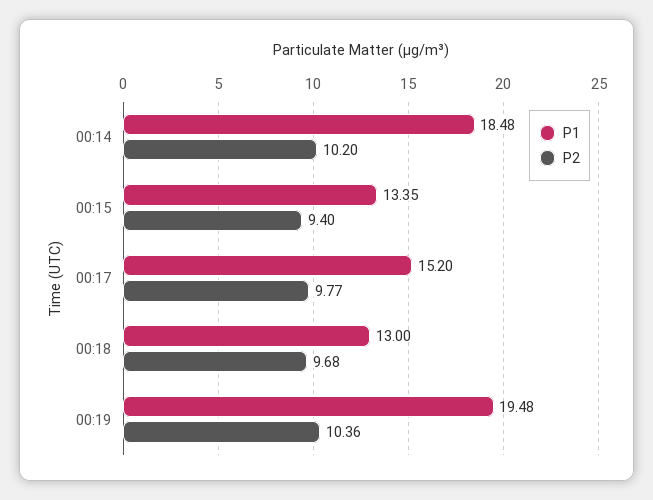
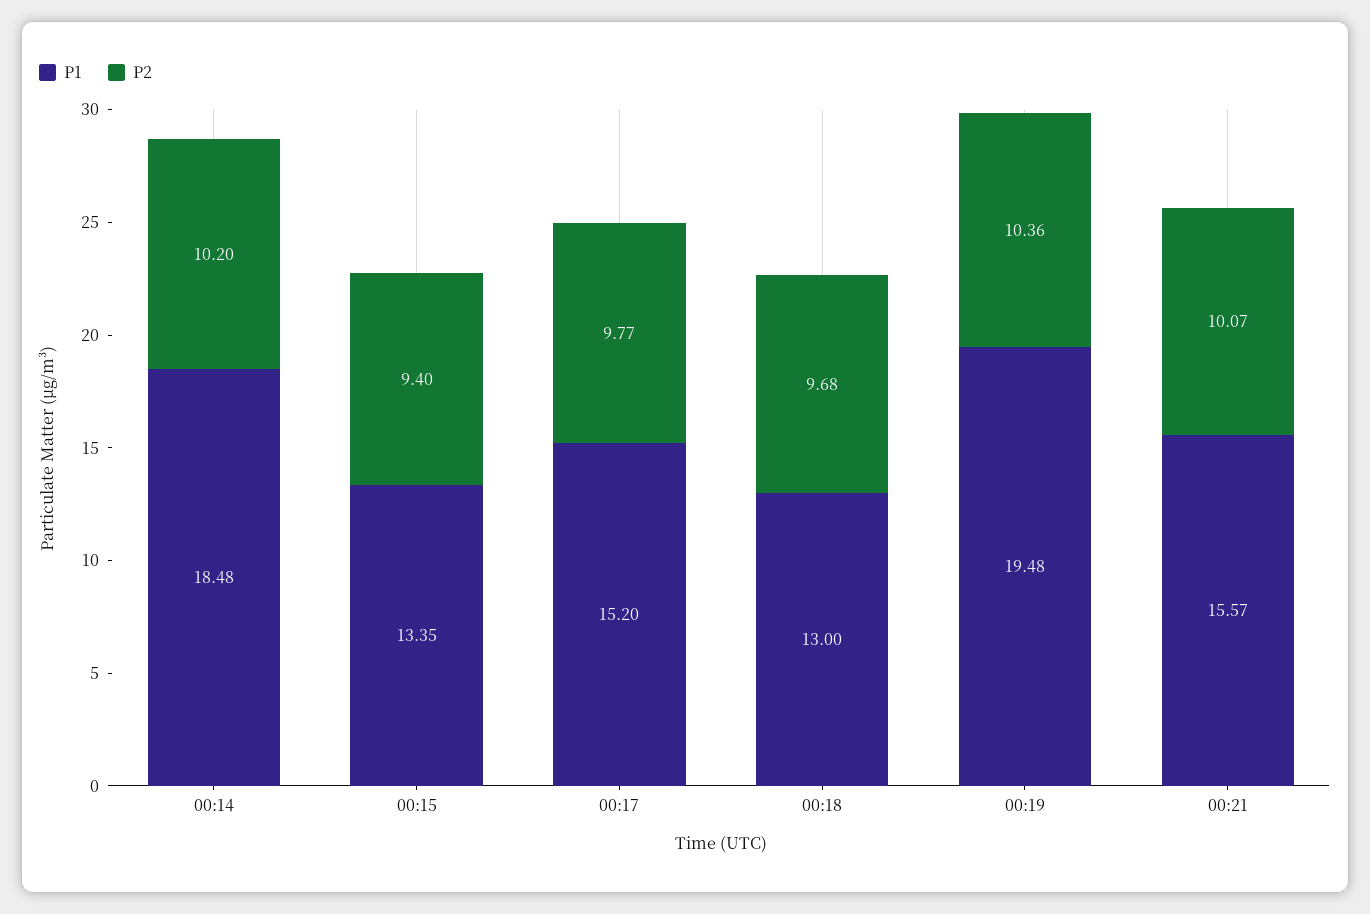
P1, 00:21: none -> 15.57
P2, 00:21: none -> 10.07

